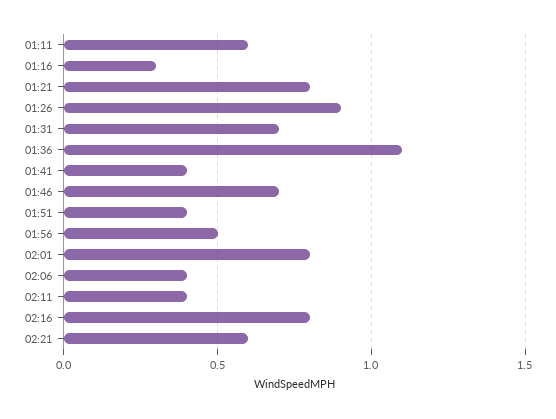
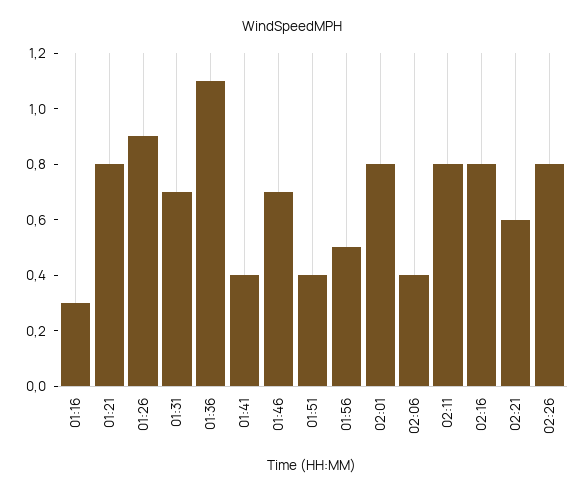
01:11: 0.6 -> none
02:11: 0.4 -> 0.8
02:26: none -> 0.8

